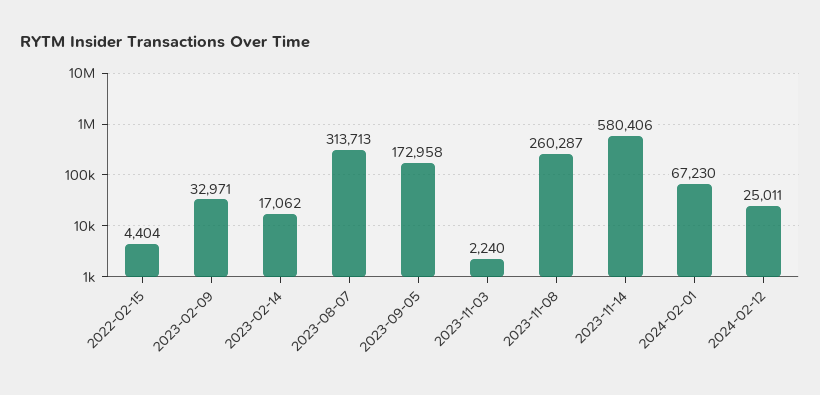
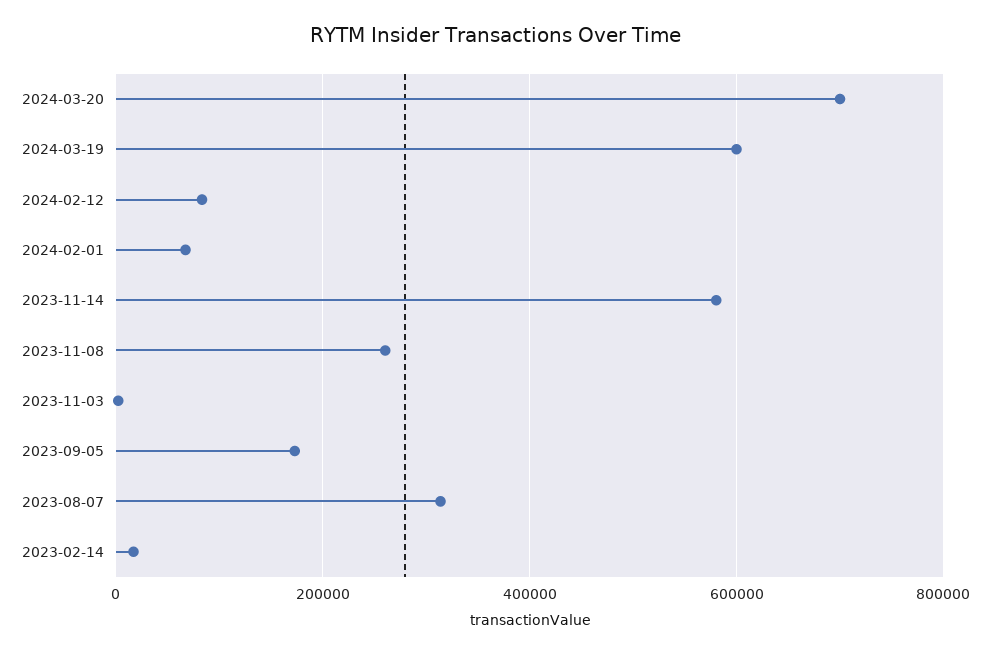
2022-02-15: 4404 -> none
2023-02-09: 32971 -> none
2024-02-12: 25011 -> 80000
2024-03-20: none -> 700000
2024-03-19: none -> 600000

